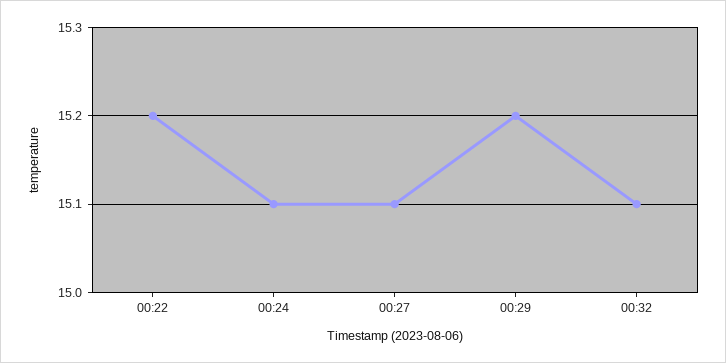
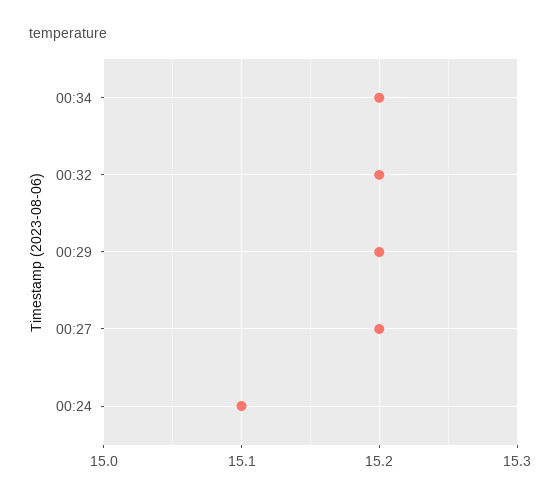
00:22: 15.2 -> none
00:27: 15.1 -> 15.2
00:32: 15.1 -> 15.2
00:34: none -> 15.2

